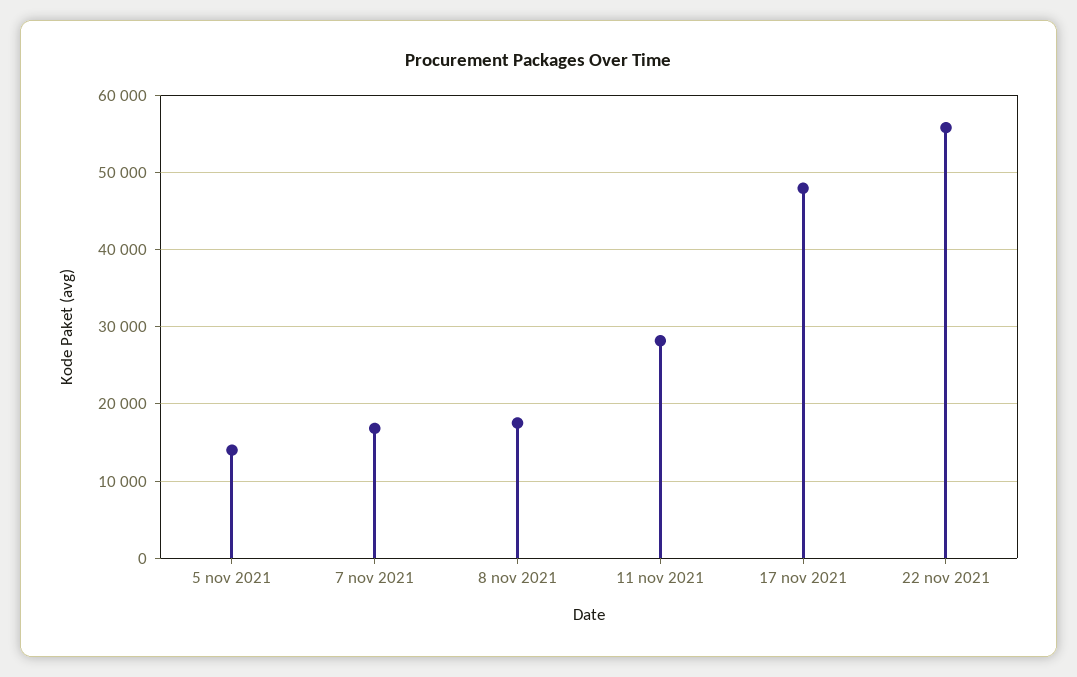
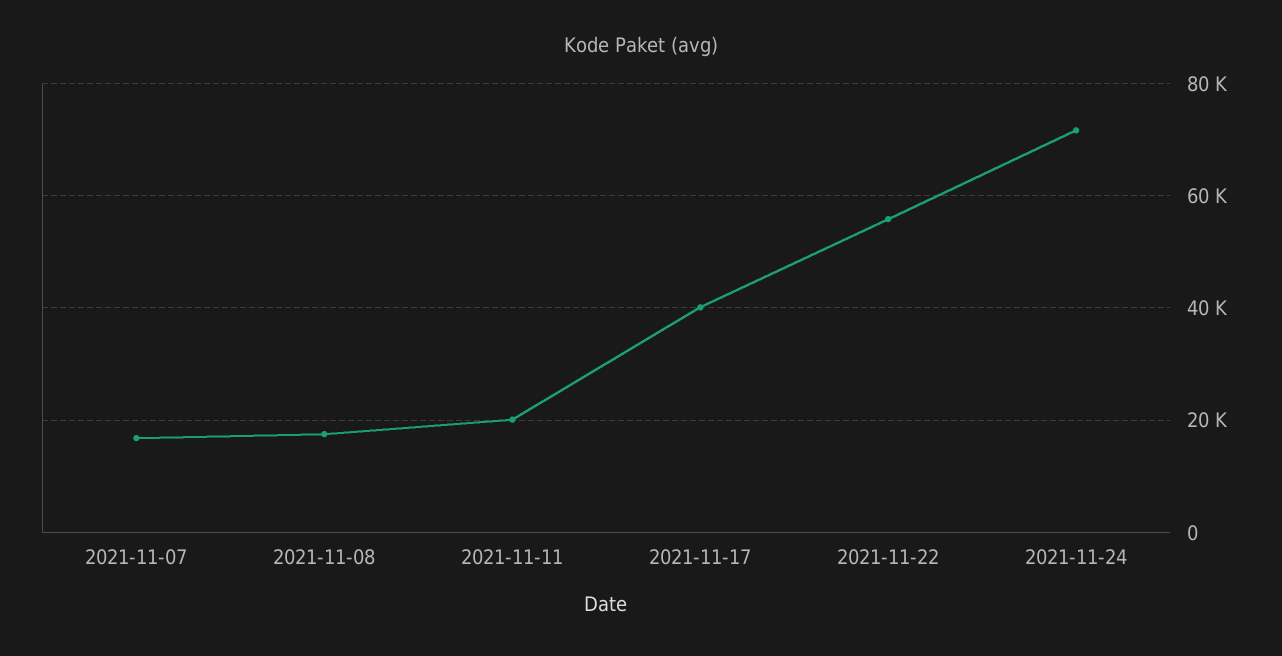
5 nov 2021: 14000 -> none
11 nov 2021: 28000 -> 20000
17 nov 2021: 48000 -> 40000
2021-11-24: none -> 72000

